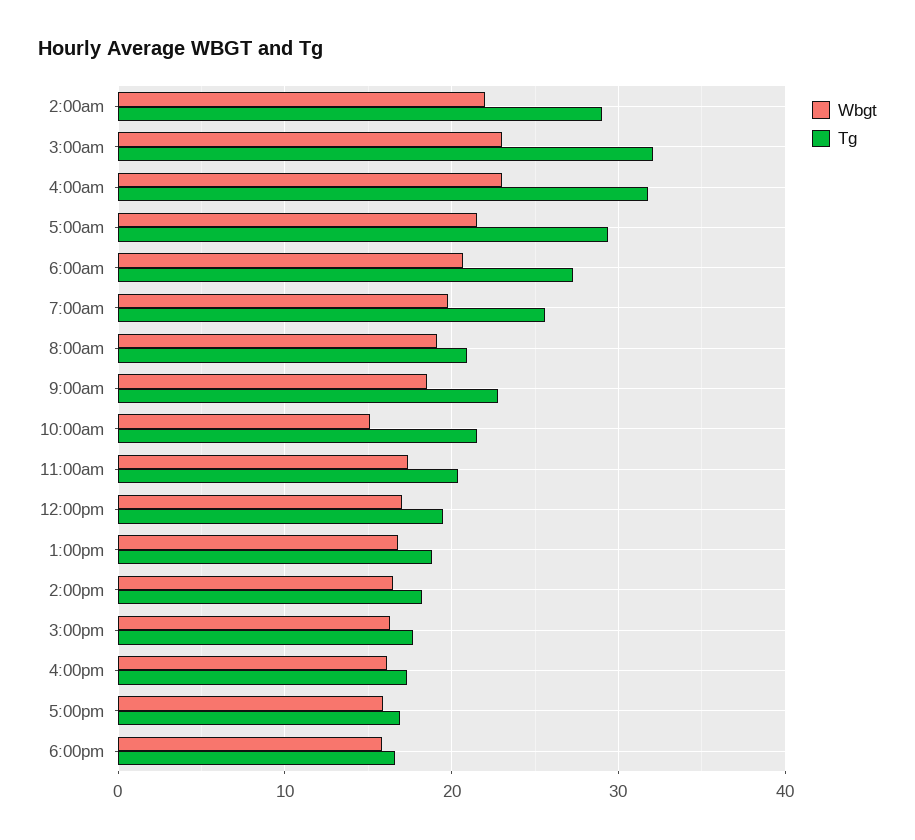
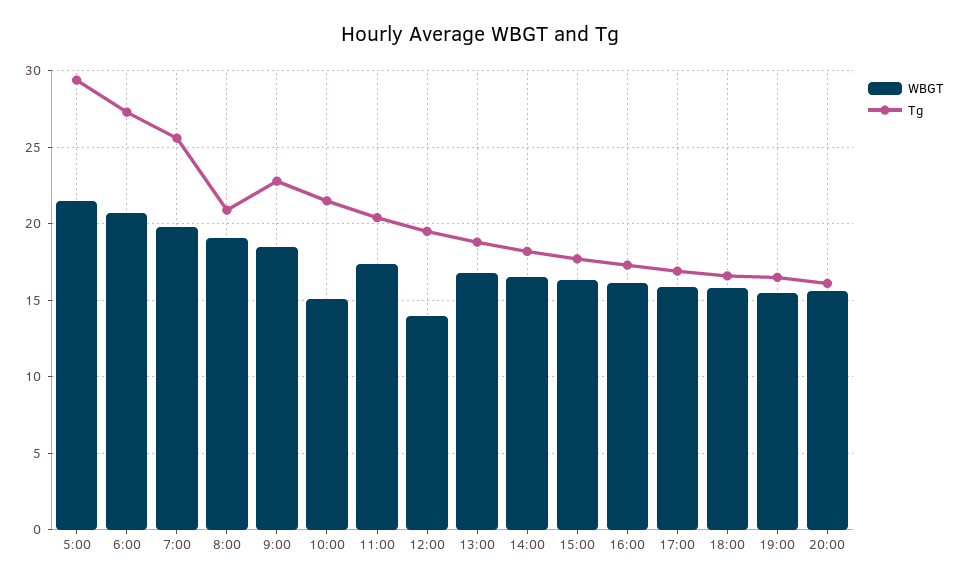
Wbgt, 2:00am: 22 -> none
Tg, 2:00am: 29 -> none
Wbgt, 3:00am: 23 -> none
Tg, 3:00am: 32 -> none
Wbgt, 4:00am: 23 -> none
Tg, 4:00am: 32 -> none
Wbgt, 12:00pm: 17 -> 14
Wbgt, 19:00: none -> 15.5
Tg, 19:00: none -> 16.5
Wbgt, 20:00: none -> 15.5
Tg, 20:00: none -> 16

